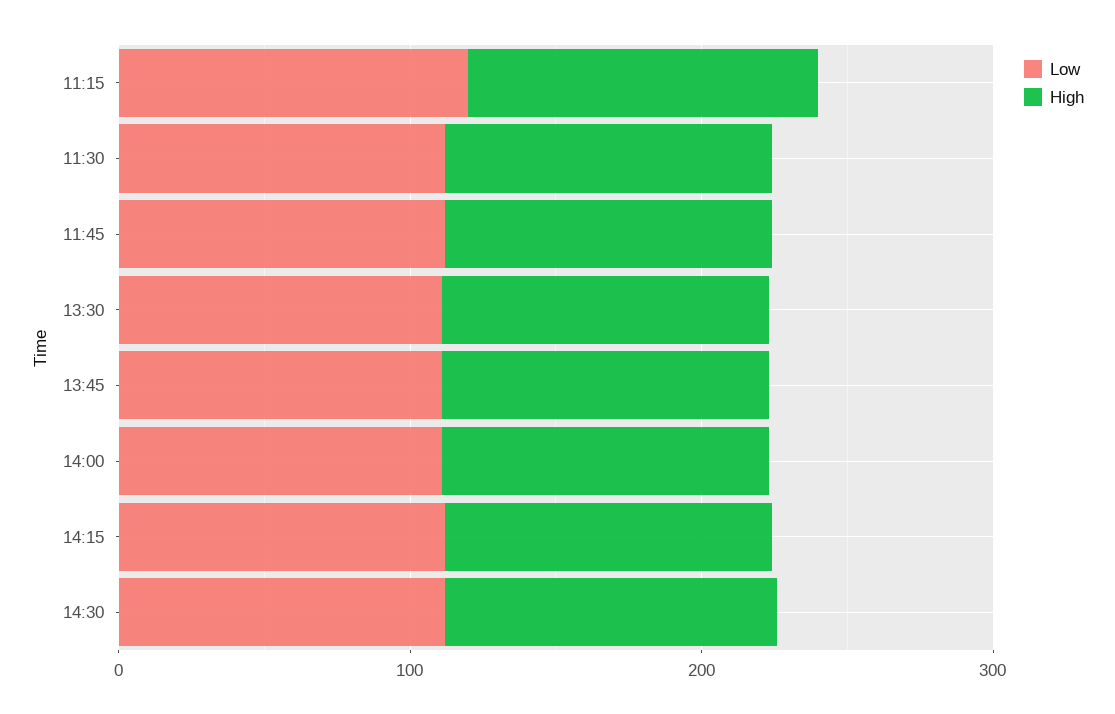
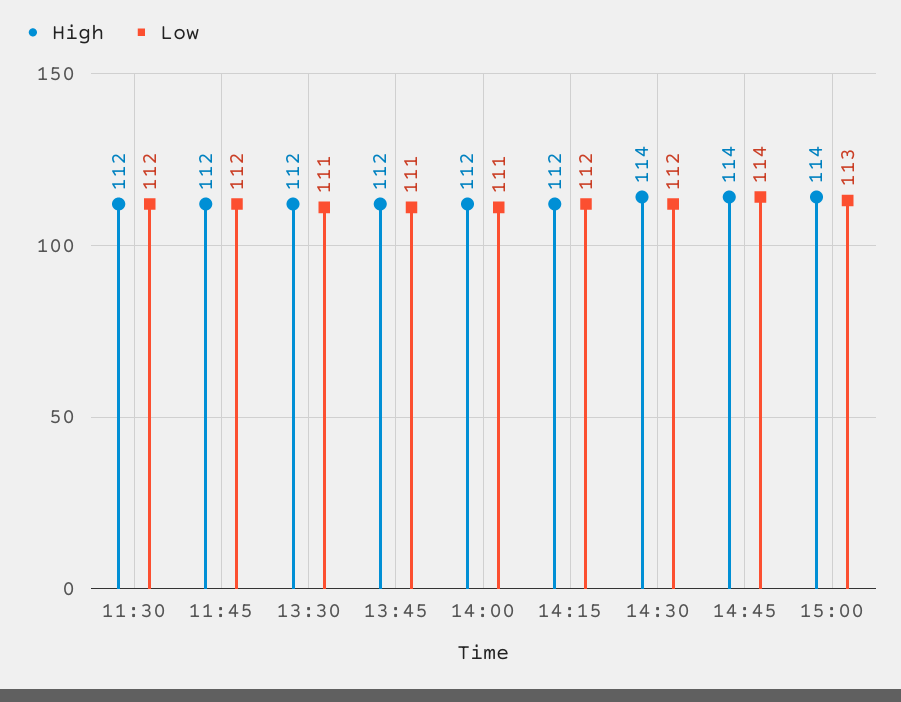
Low, 11:15: 120 -> none
High, 11:15: 120 -> none
High, 14:45: none -> 114
Low, 14:45: none -> 114
High, 15:00: none -> 114
Low, 15:00: none -> 113

